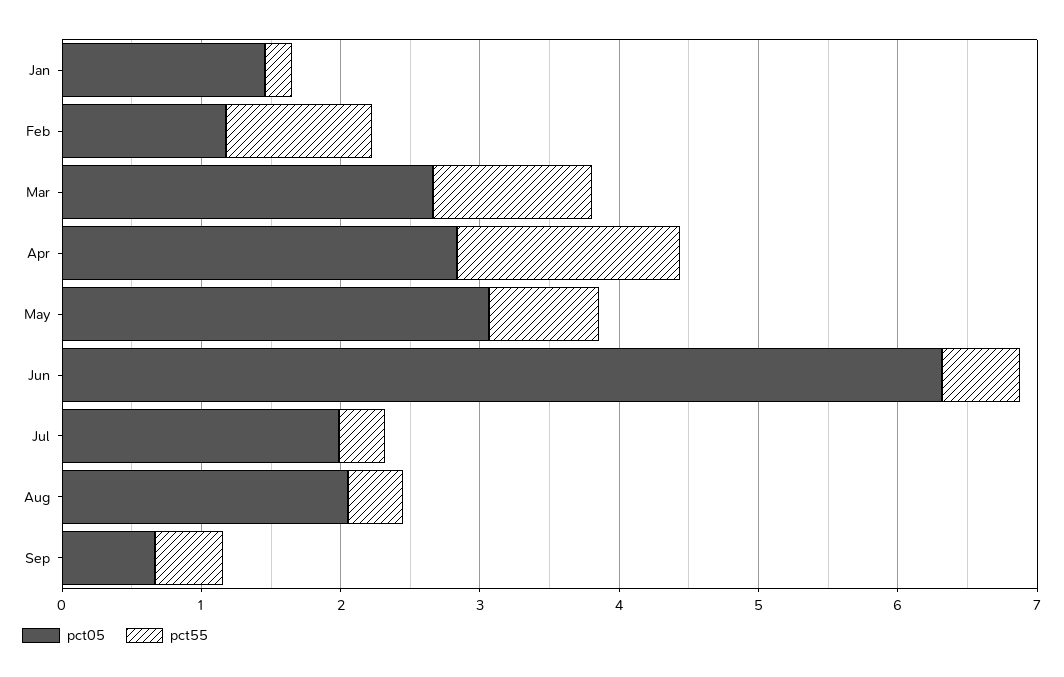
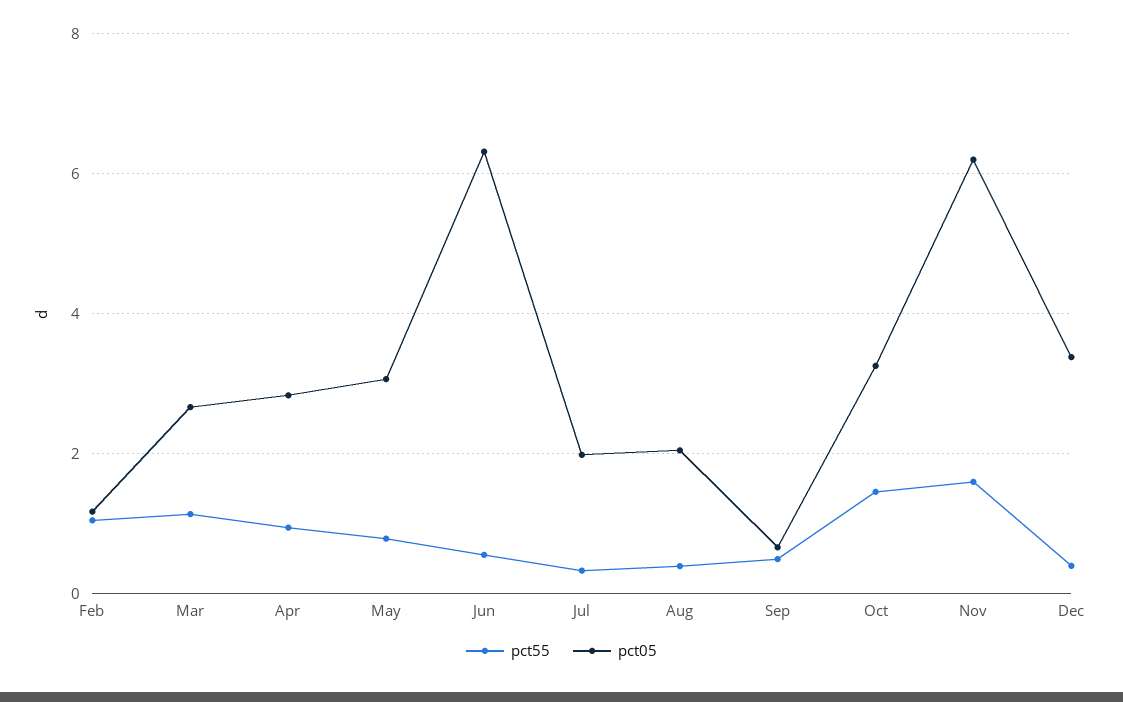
pct05, Jan: 1.4 -> none
pct55, Jan: 0.2 -> none
pct55, Apr: 1.6 -> 1
pct55, Oct: none -> 1.4
pct05, Oct: none -> 3.2
pct55, Nov: none -> 1.6
pct05, Nov: none -> 6.2
pct55, Dec: none -> 0.4
pct05, Dec: none -> 3.4

